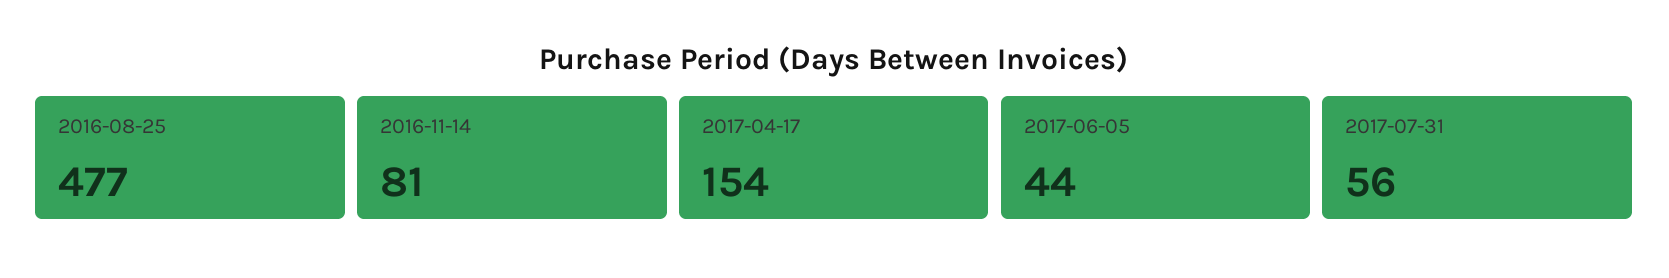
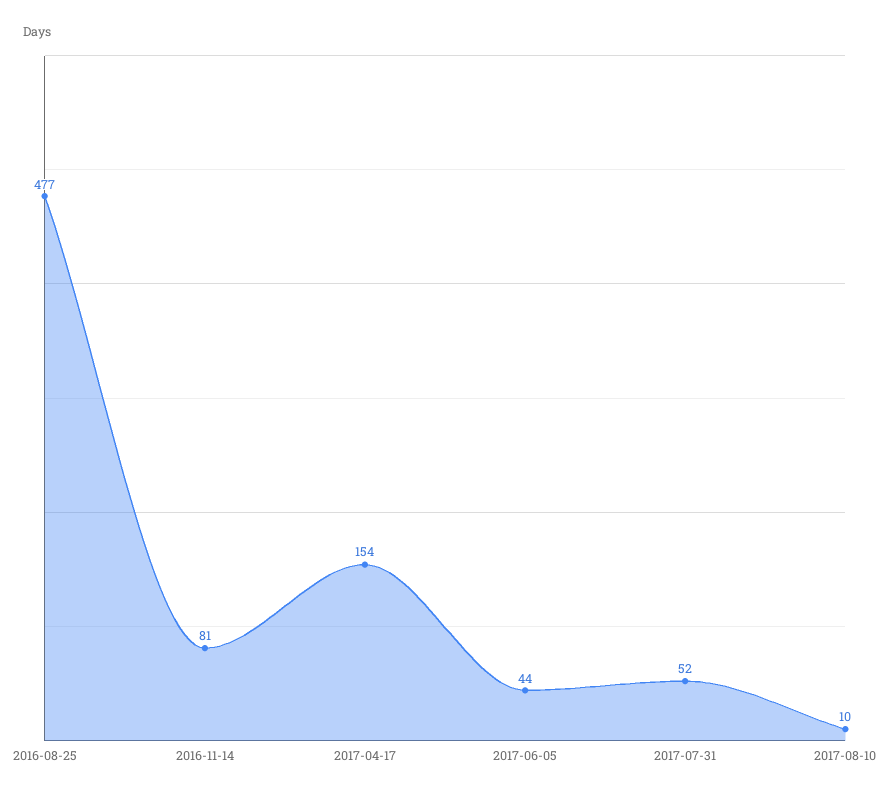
2017-07-31: 56 -> 52
2017-08-10: none -> 10

